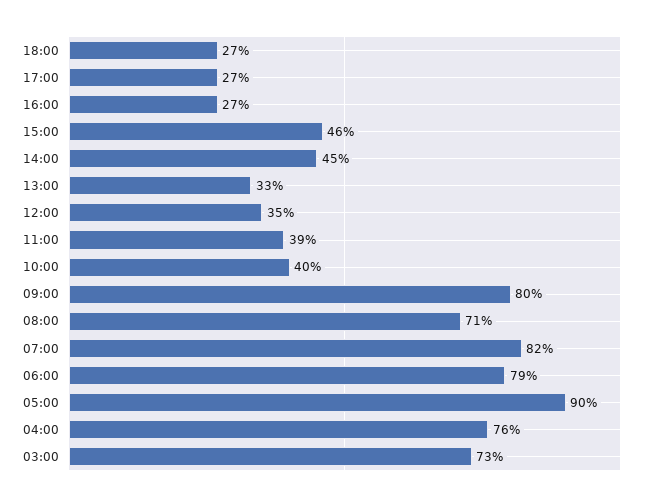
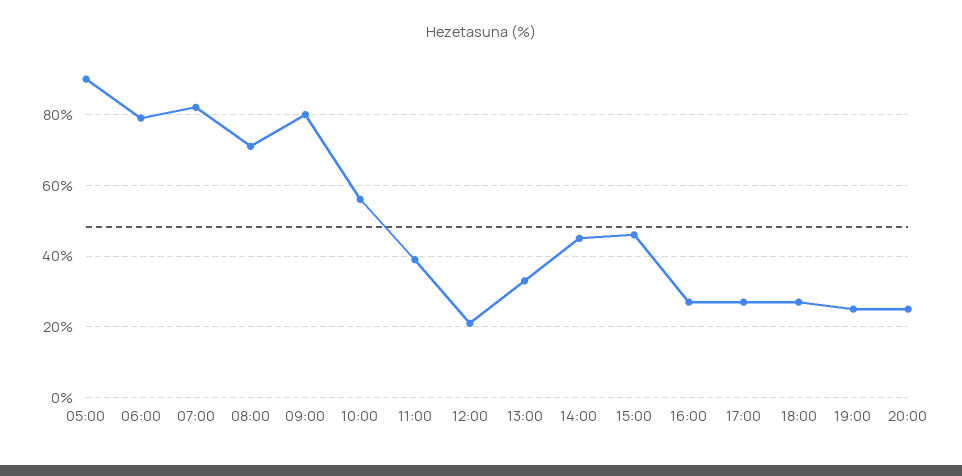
12:00: 35 -> 20
10:00: 40 -> 55
04:00: 76 -> none
03:00: 73 -> none
19:00: none -> 25
20:00: none -> 25

